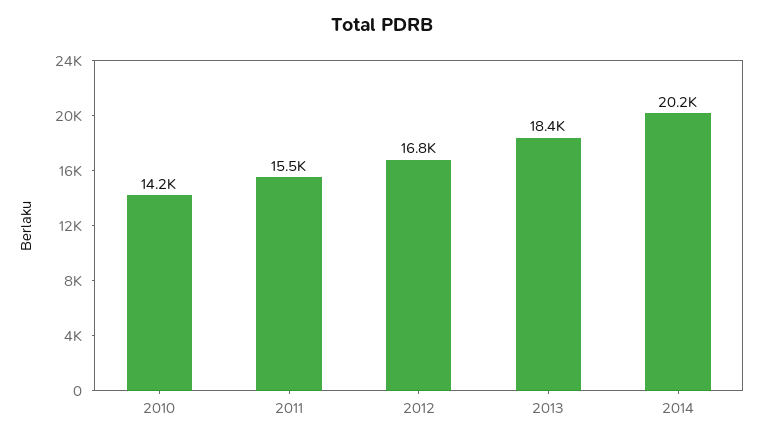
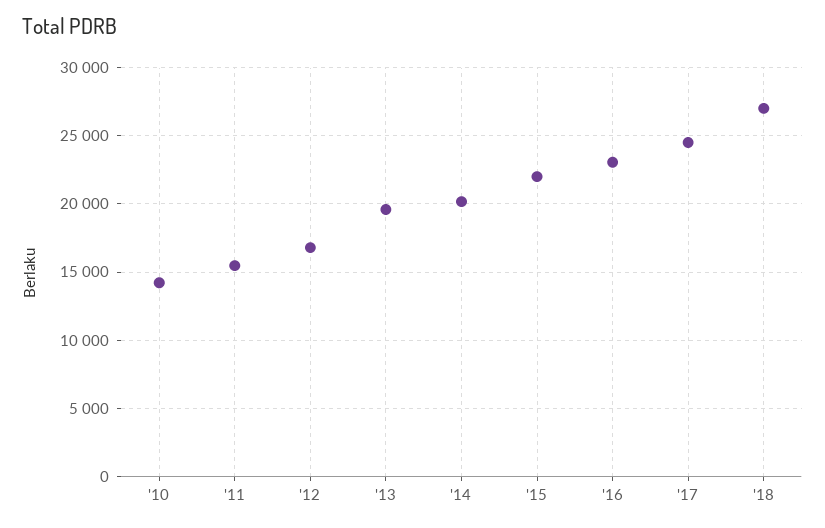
2013: 18400 -> 19500
'15: none -> 22000
'16: none -> 23000
'17: none -> 24500
'18: none -> 27000

